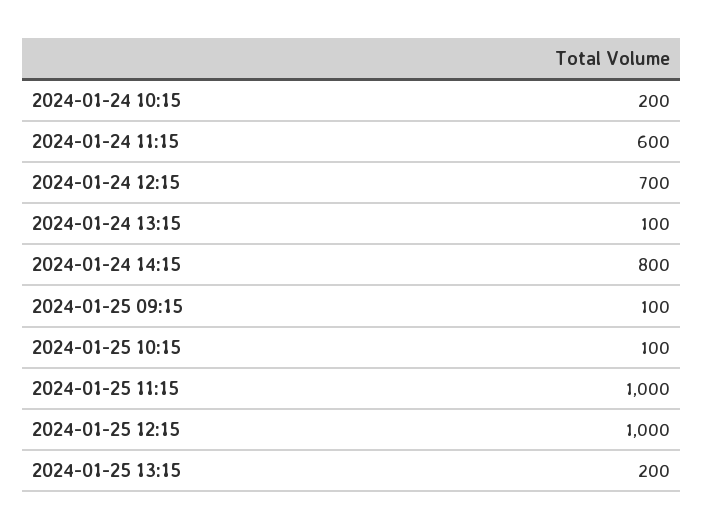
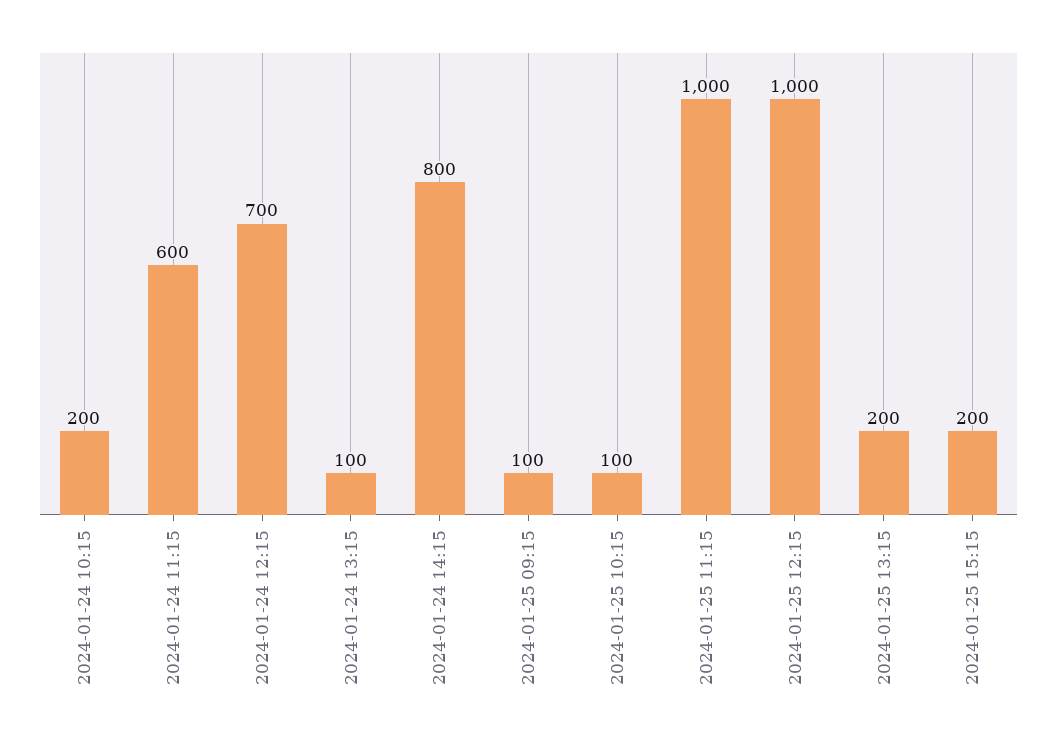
2024-01-25 15:15: none -> 200

